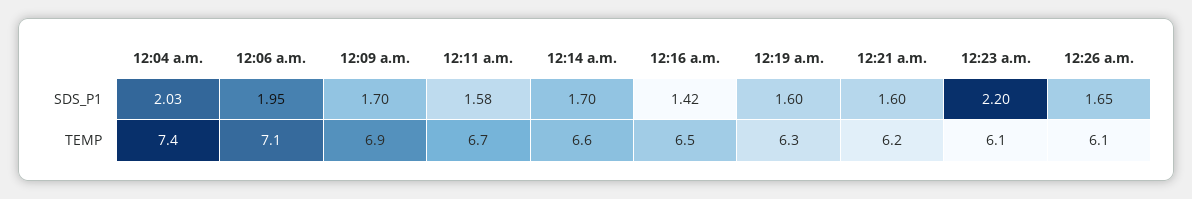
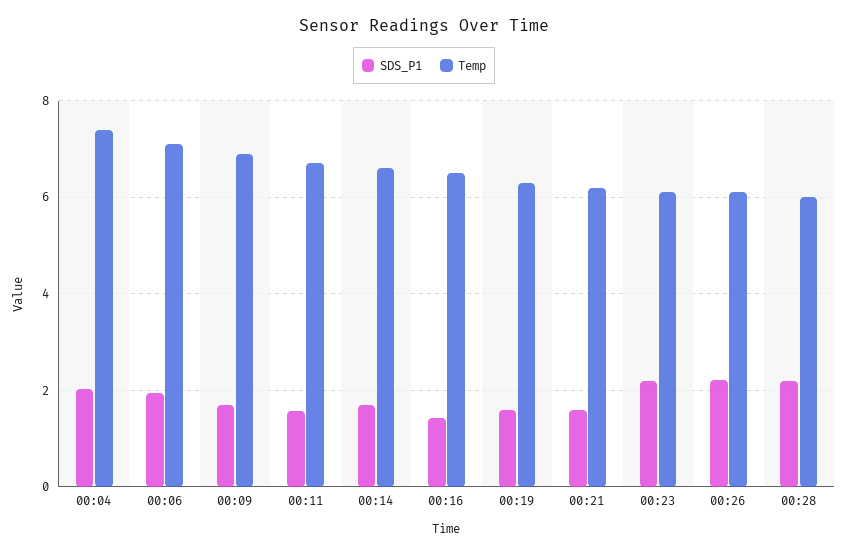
SDS_P1, 12:26 a.m.: 1.65 -> 2.2
SDS_P1, 00:28: none -> 2.2
TEMP, 00:28: none -> 6

